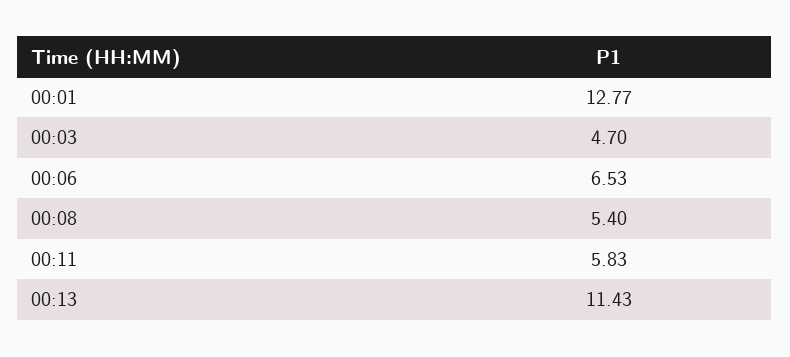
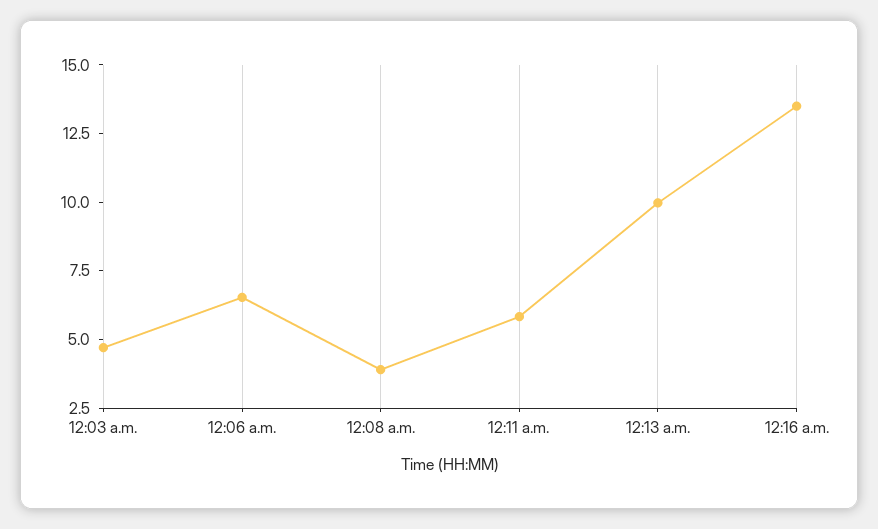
00:01: 12.77 -> none
00:08: 5.4 -> 4
00:13: 11.43 -> 10
12:16 a.m.: none -> 13.5

